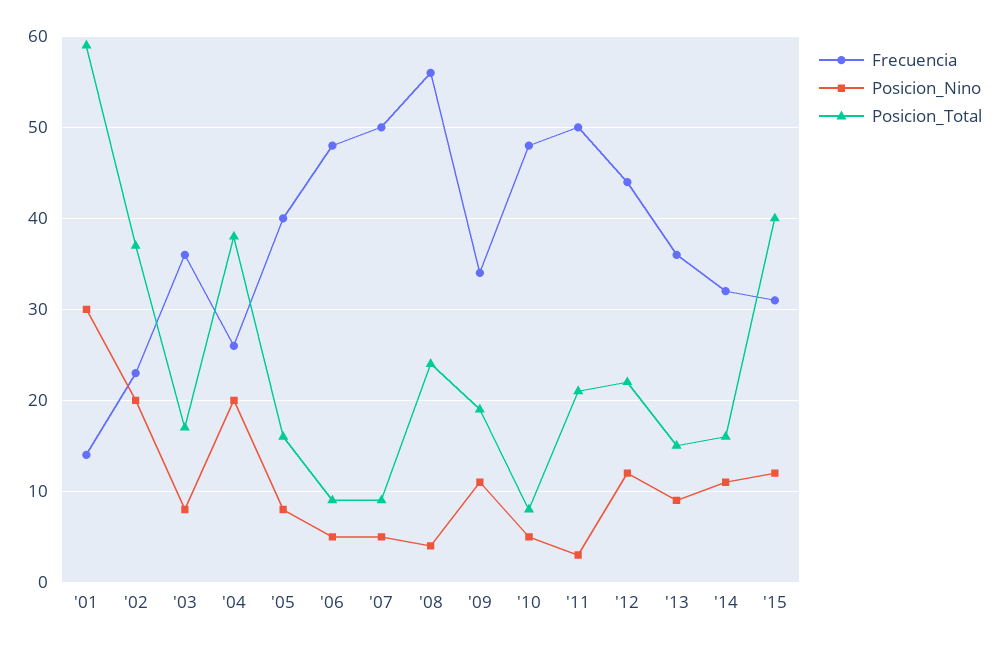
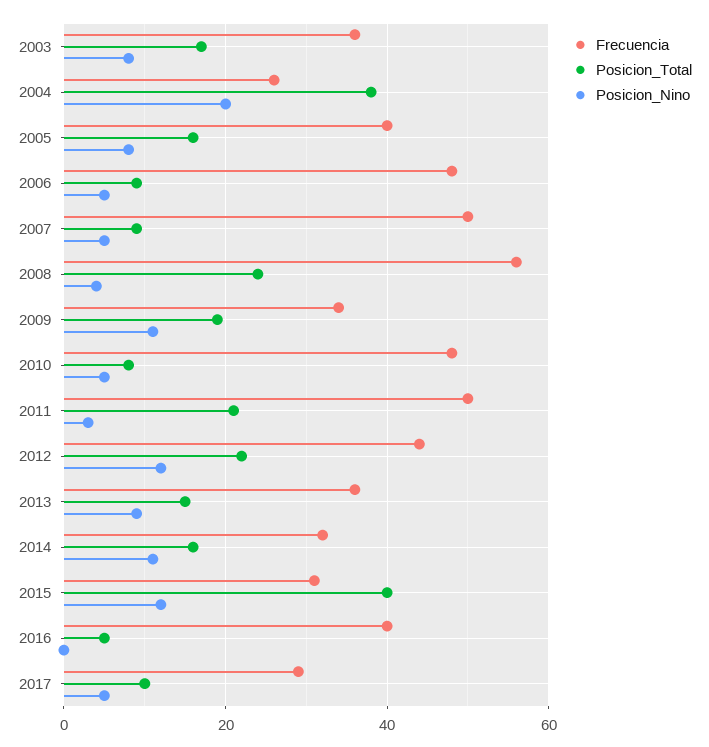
Frecuencia, '01: 14 -> none
Posicion_Nino, '01: 30 -> none
Posicion_Total, '01: 59 -> none
Frecuencia, '02: 23 -> none
Posicion_Nino, '02: 20 -> none
Posicion_Total, '02: 37 -> none
Frecuencia, 2016: none -> 40
Posicion_Total, 2016: none -> 5
Posicion_Nino, 2016: none -> 0
Frecuencia, 2017: none -> 30
Posicion_Total, 2017: none -> 10
Posicion_Nino, 2017: none -> 5

